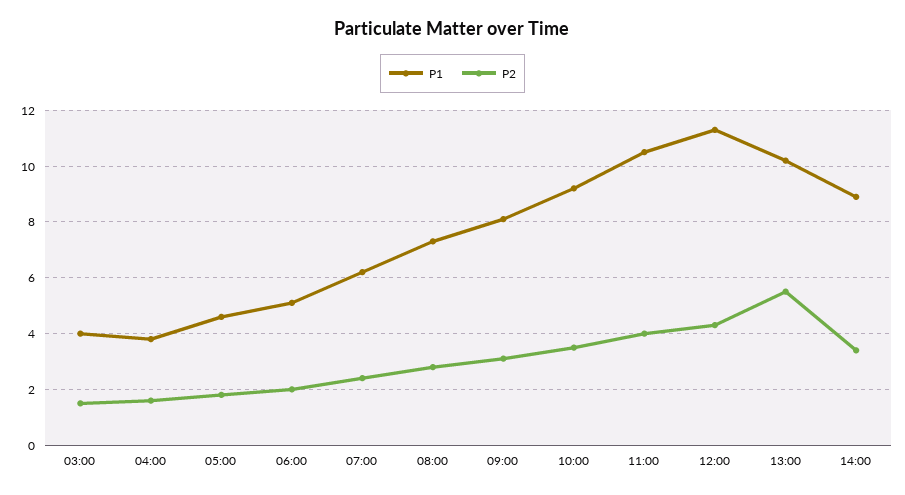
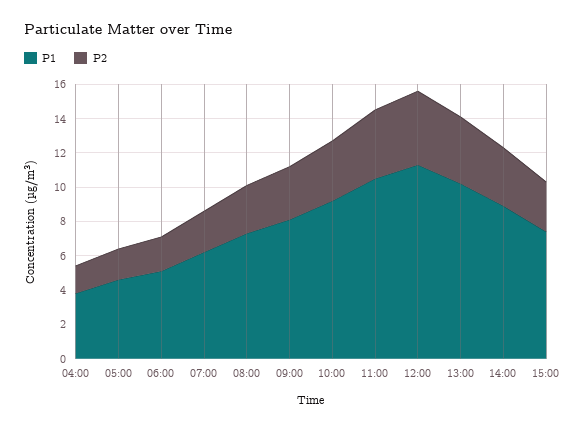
P1, 03:00: 4 -> none
P2, 03:00: 1.5 -> none
P2, 13:00: 5.5 -> 4
P1, 15:00: none -> 7.5
P2, 15:00: none -> 3

